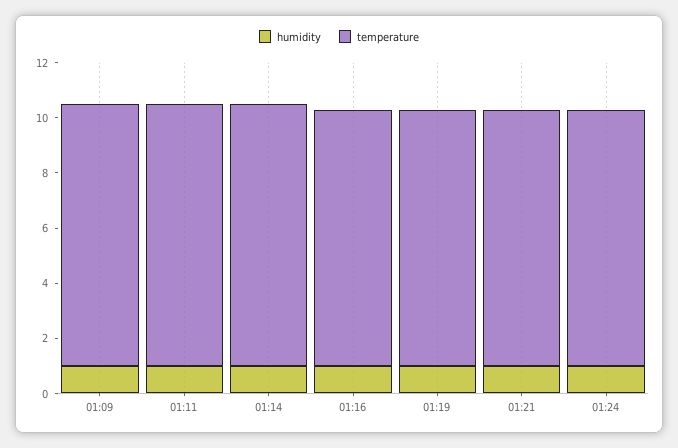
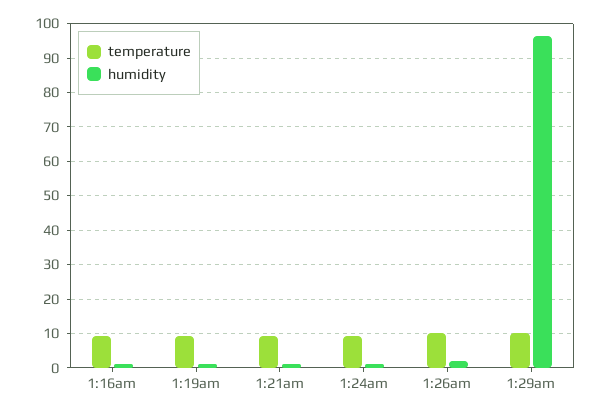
humidity, 01:09: 1 -> none
temperature, 01:09: 9.5 -> none
humidity, 01:11: 1 -> none
temperature, 01:11: 9.5 -> none
humidity, 01:14: 1 -> none
temperature, 01:14: 9.5 -> none
temperature, 1:26am: none -> 10
humidity, 1:26am: none -> 2
temperature, 1:29am: none -> 10
humidity, 1:29am: none -> 96

